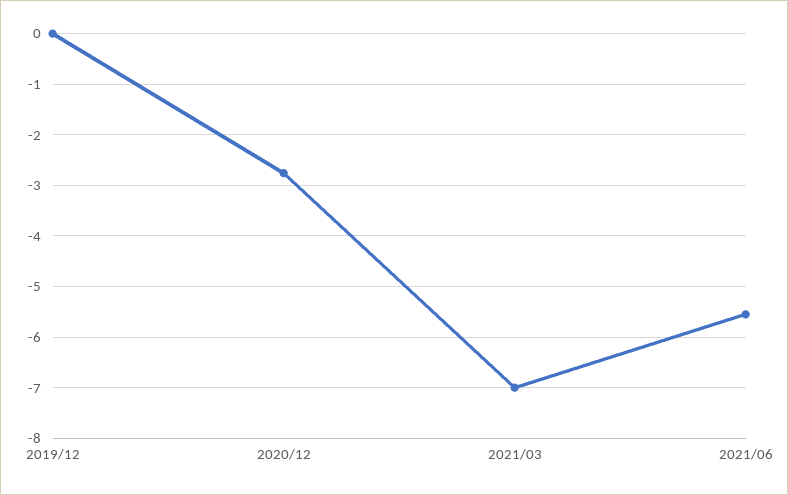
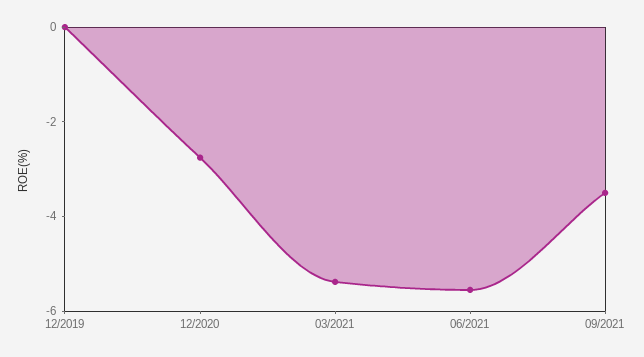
2021/03: -7 -> -5.5
09/2021: none -> -3.5

